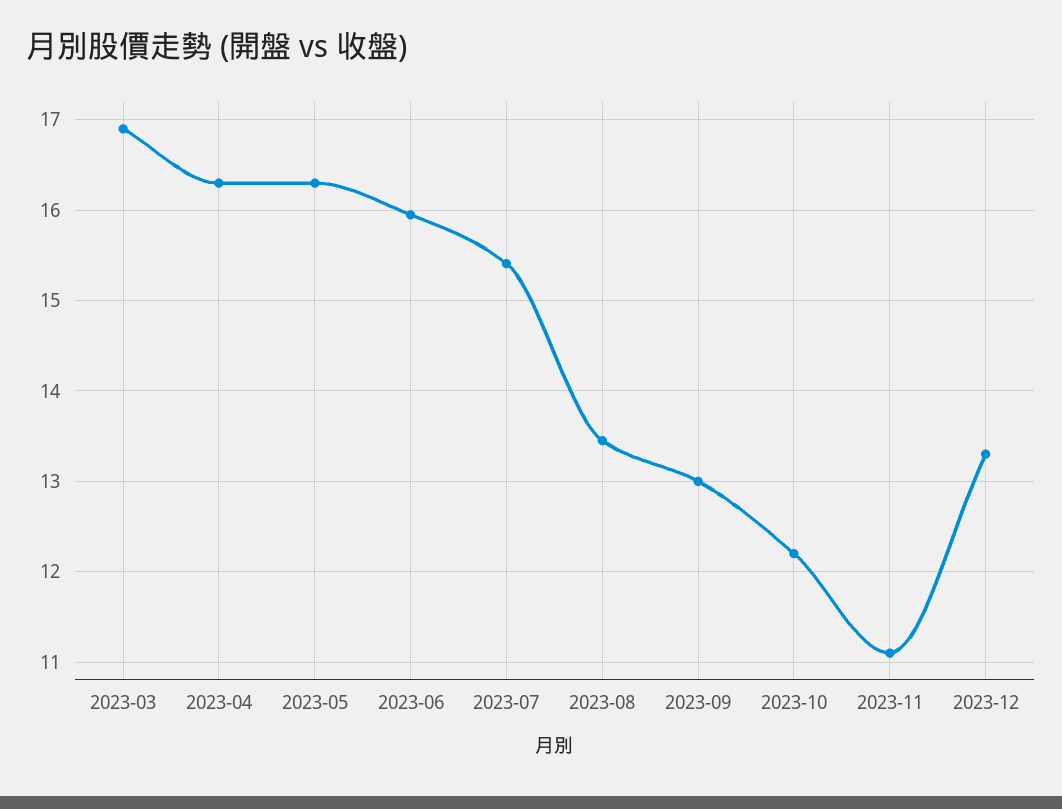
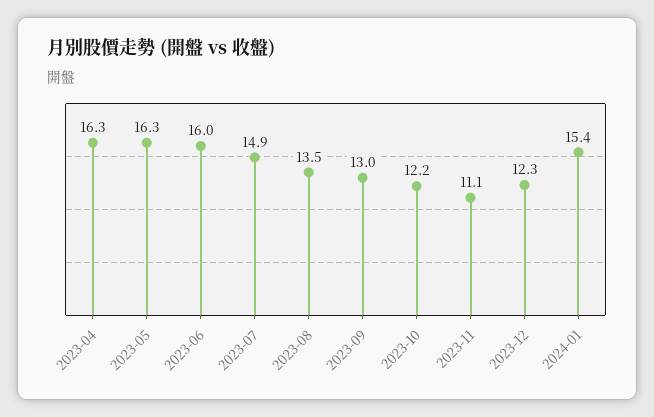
2023-03: 16.9 -> none
2023-07: 15.4 -> 14.9
2023-12: 13.3 -> 12.3
2024-01: none -> 15.4

